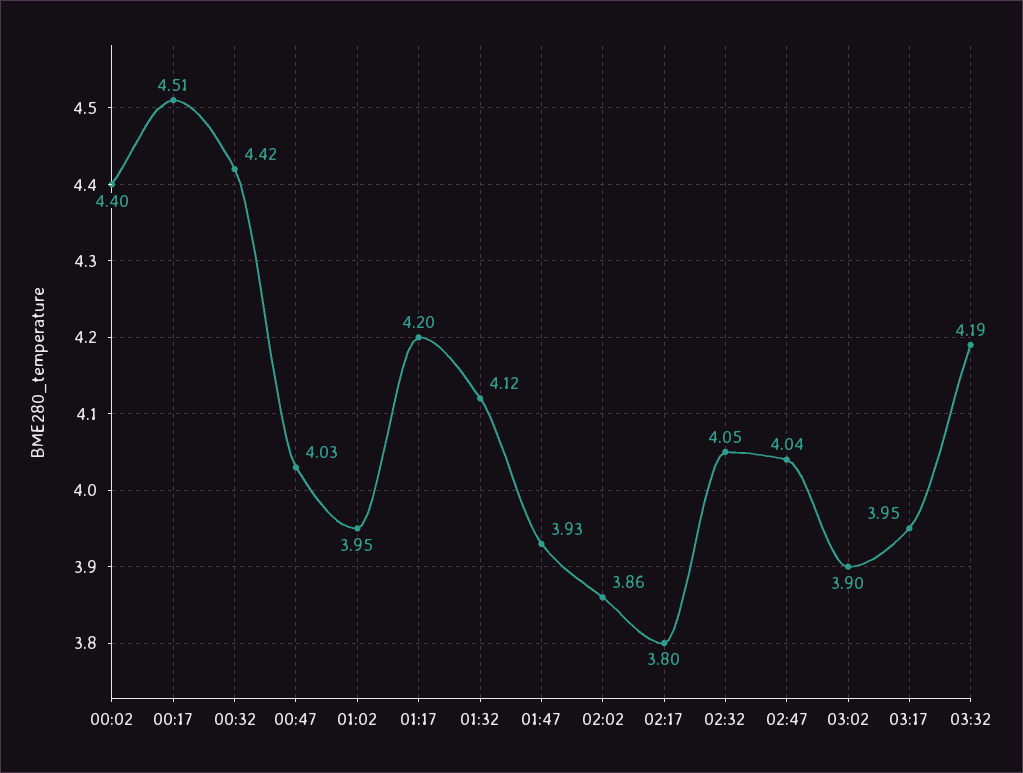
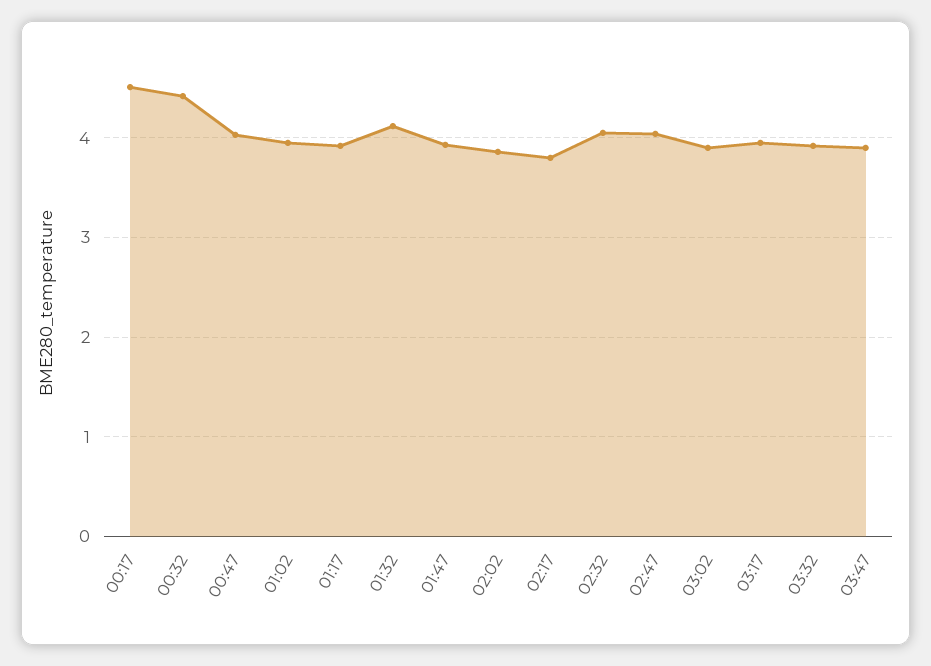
00:02: 4.4 -> none
01:17: 4.2 -> 3.9
03:32: 4.19 -> 3.9
03:47: none -> 3.9

